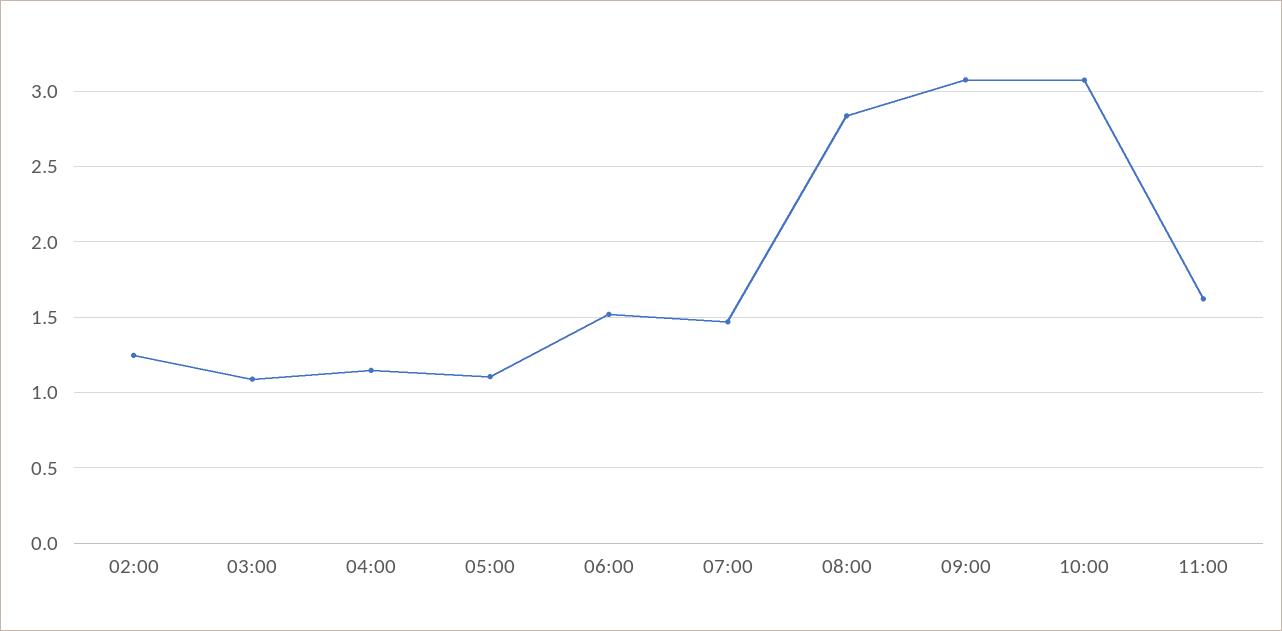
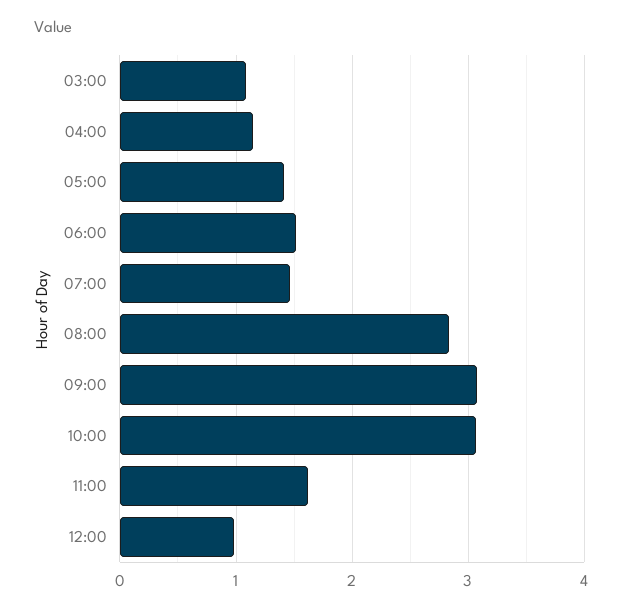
02:00: 1.25 -> none
05:00: 1.1 -> 1.4
12:00: none -> 1

